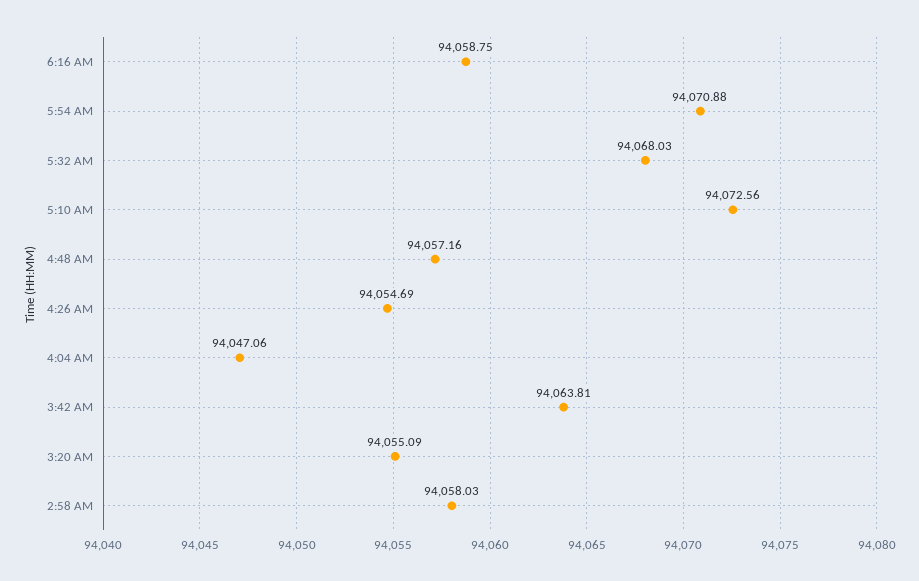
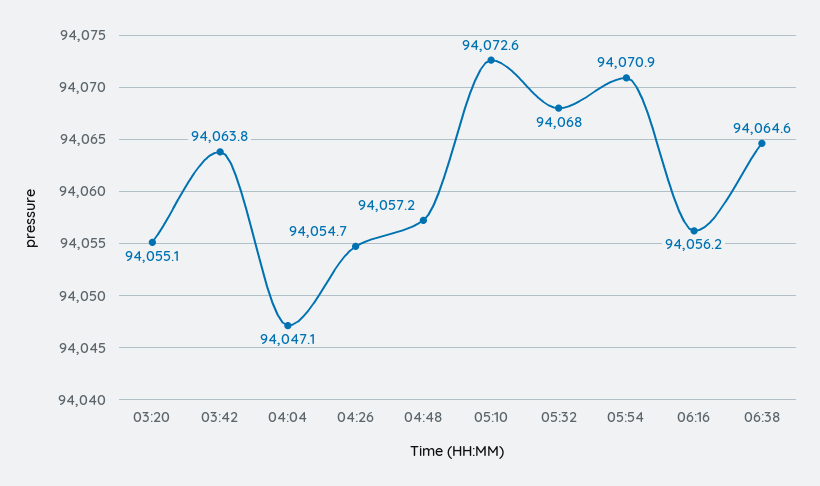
6:16 AM: 94058.75 -> 94056.2
2:58 AM: 94058.03 -> none
06:38: none -> 94064.6

